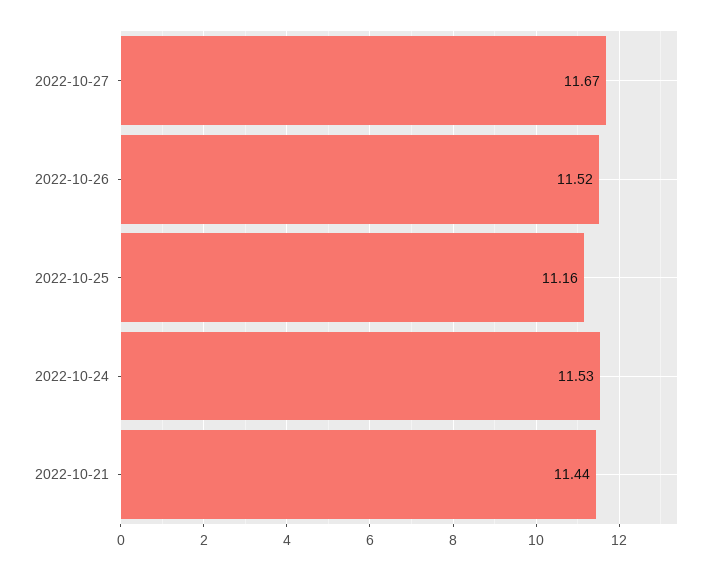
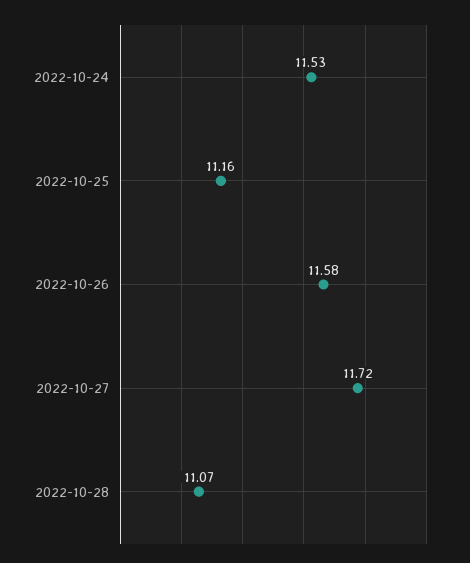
2022-10-27: 11.67 -> 11.72
2022-10-26: 11.52 -> 11.58
2022-10-21: 11.44 -> none
2022-10-28: none -> 11.07

